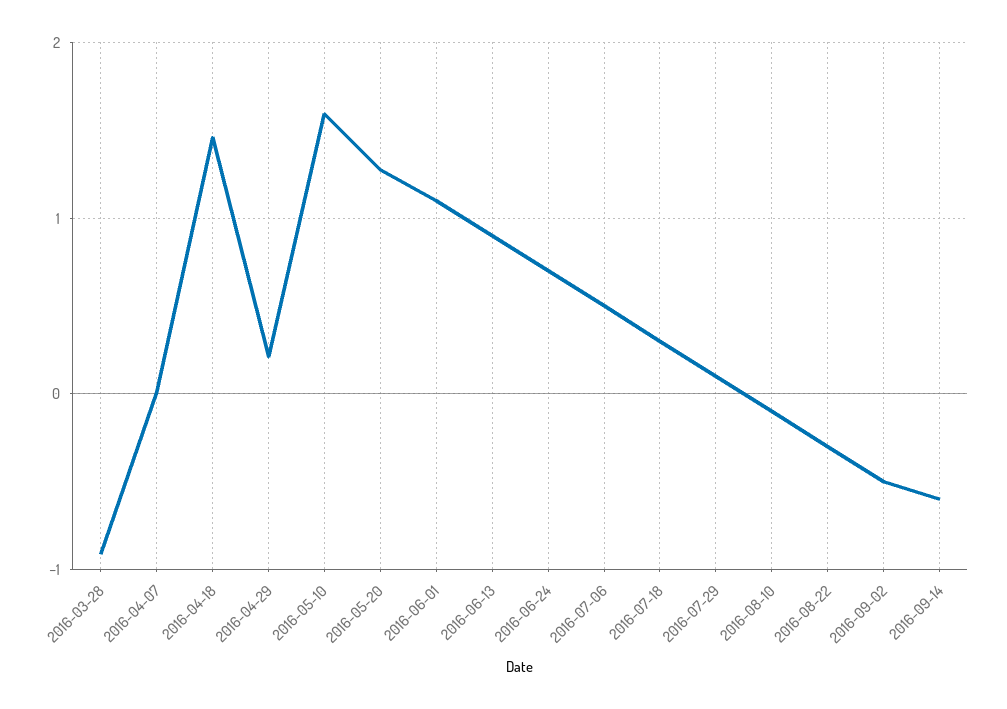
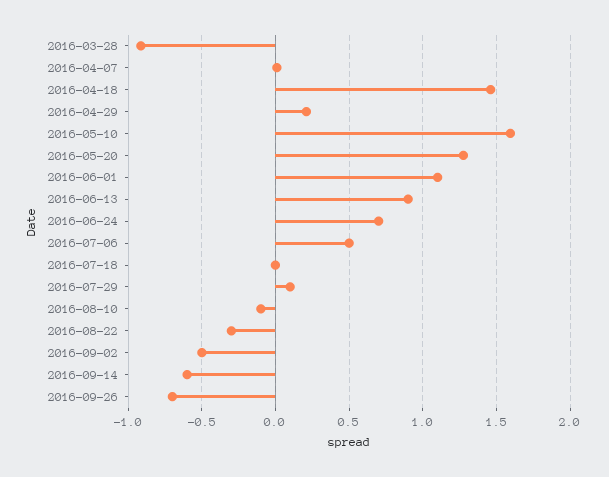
2016-07-18: 0.3 -> 0
2016-09-26: none -> -0.7

